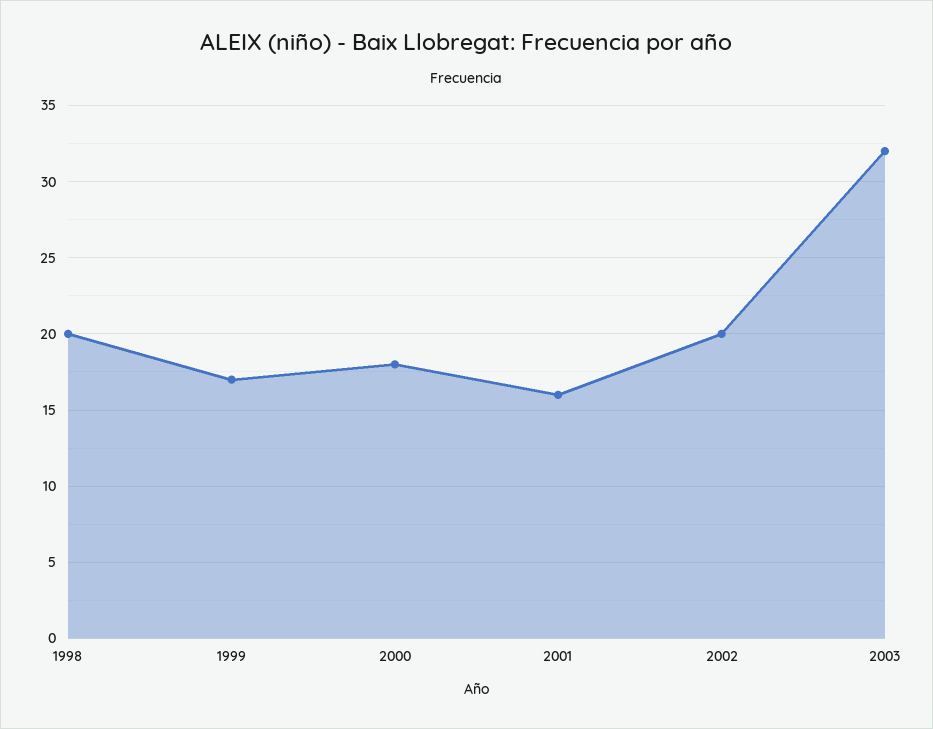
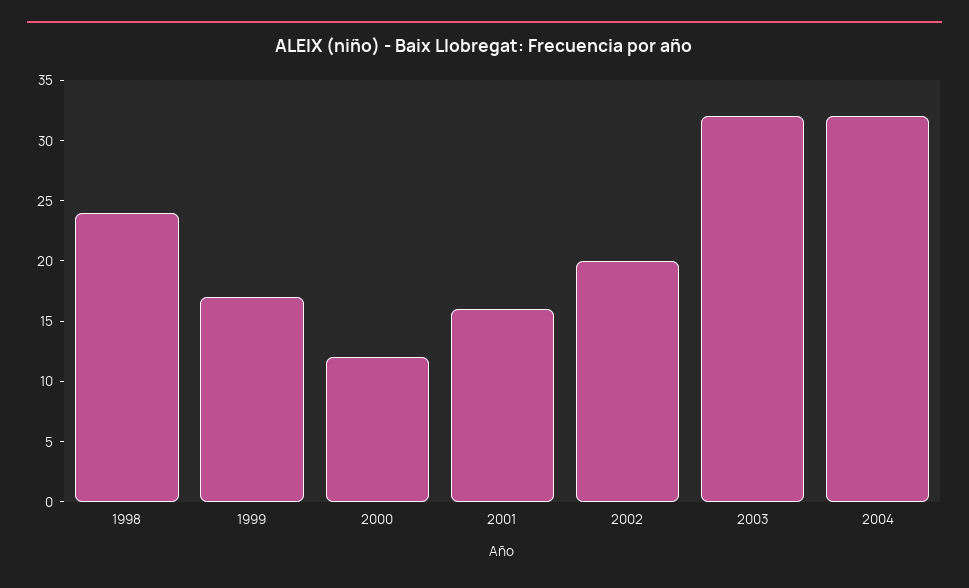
1998: 20 -> 24
2000: 18 -> 12
2004: none -> 32

